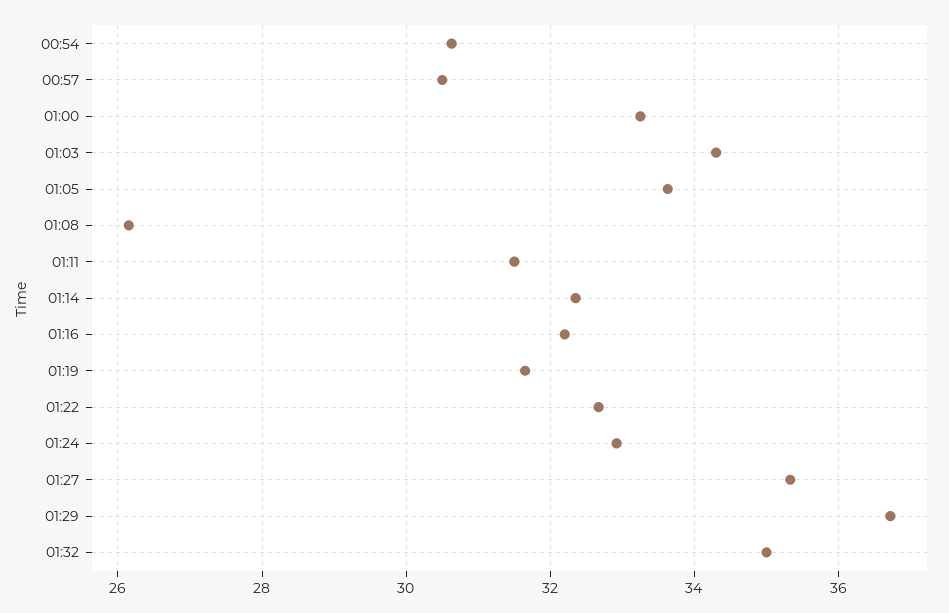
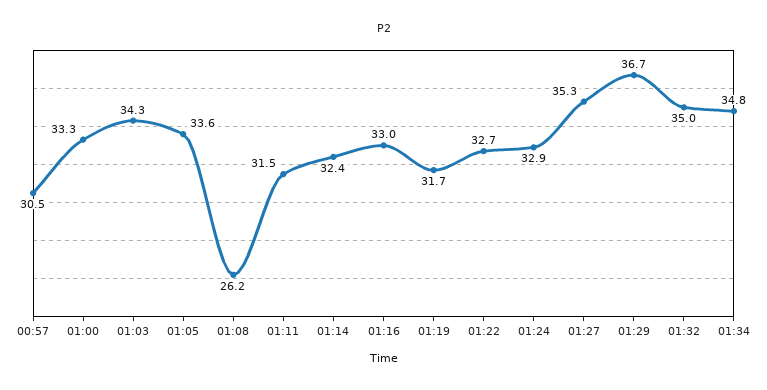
00:54: 30.6 -> none
01:16: 32.2 -> 33
01:34: none -> 34.8

